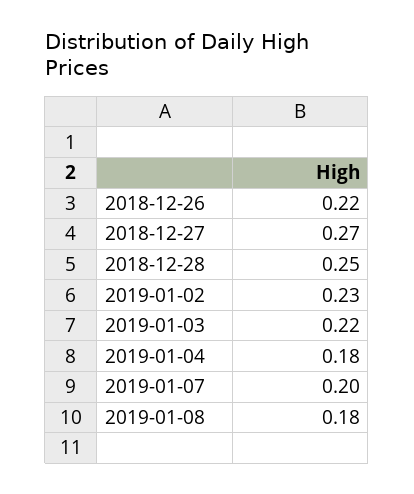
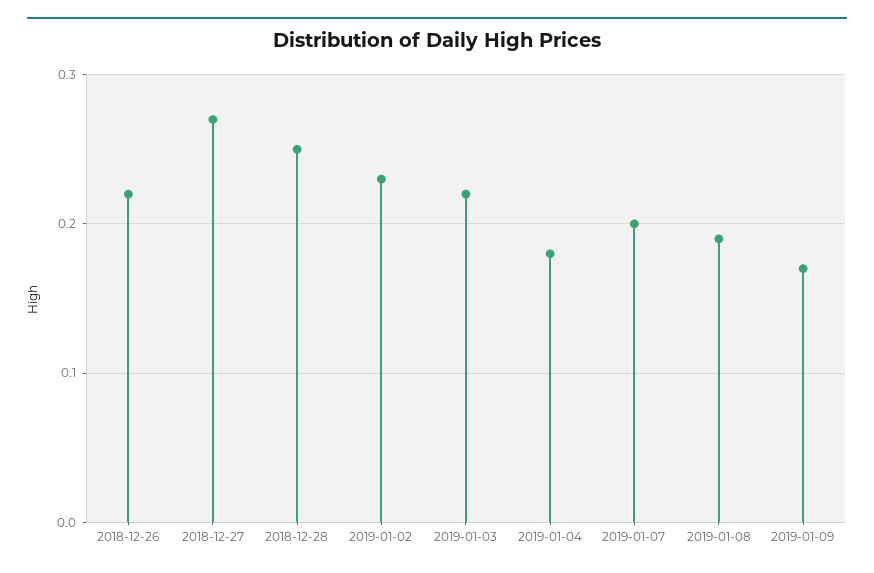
2019-01-08: 0.18 -> 0.19
2019-01-09: none -> 0.17

